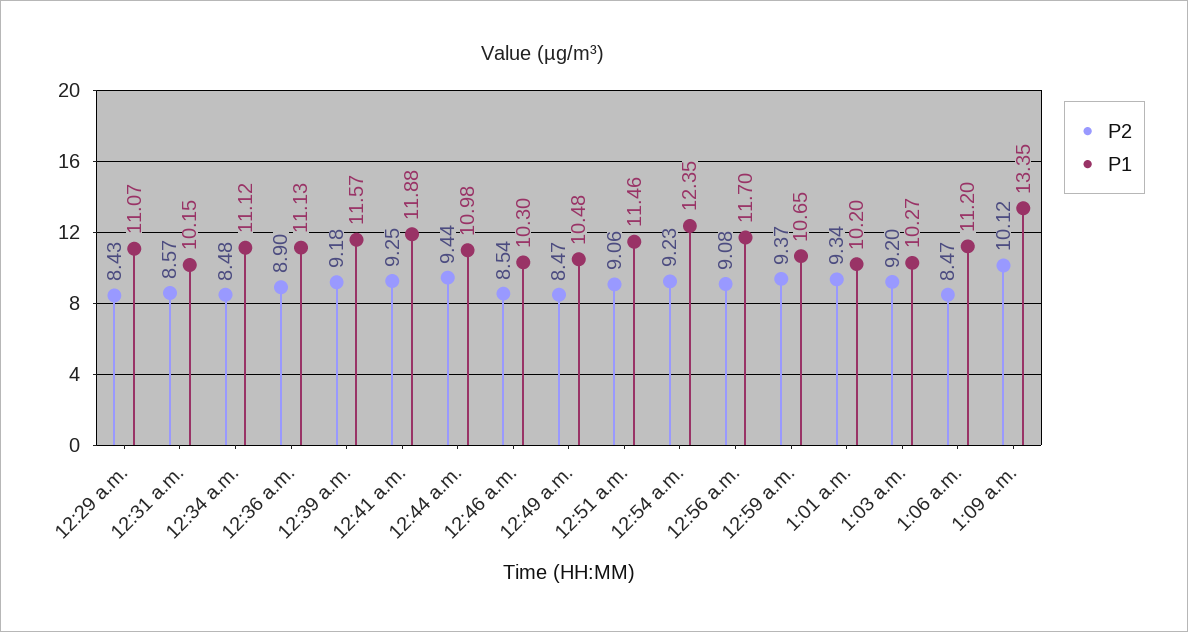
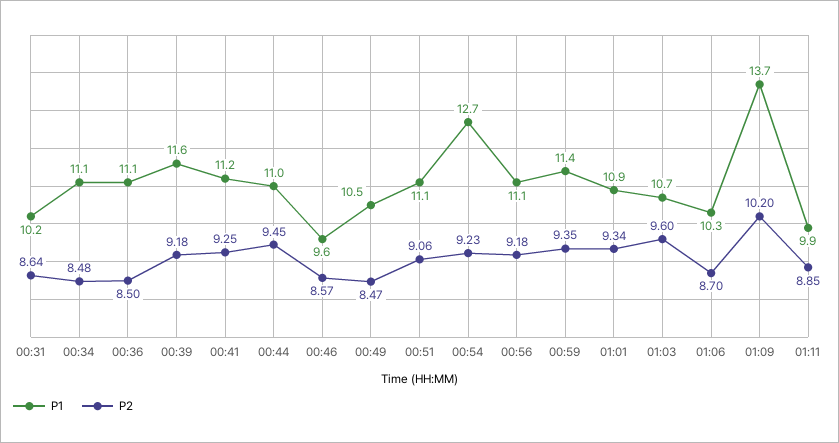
P2, 12:29 a.m.: 8.43 -> none
P1, 12:29 a.m.: 11.07 -> none
P2, 12:31 a.m.: 8.57 -> 8.64
P2, 12:36 a.m.: 8.9 -> 8.5
P1, 12:41 a.m.: 11.88 -> 11.2
P2, 12:44 a.m.: 9.44 -> 9.45
P2, 12:46 a.m.: 8.54 -> 8.57
P1, 12:46 a.m.: 10.3 -> 9.6
P1, 12:51 a.m.: 11.46 -> 11.1
P1, 12:54 a.m.: 12.35 -> 12.7
P2, 12:56 a.m.: 9.08 -> 9.18
P1, 12:56 a.m.: 11.7 -> 11.1
P2, 12:59 a.m.: 9.37 -> 9.35
P1, 12:59 a.m.: 10.65 -> 11.4
P1, 1:01 a.m.: 10.2 -> 10.9
P2, 1:03 a.m.: 9.2 -> 9.6
P1, 1:03 a.m.: 10.27 -> 10.7
P2, 1:06 a.m.: 8.47 -> 8.7
P1, 1:06 a.m.: 11.2 -> 10.3
P2, 1:09 a.m.: 10.12 -> 10.2
P1, 1:09 a.m.: 13.35 -> 13.7
P1, 01:11: none -> 9.9
P2, 01:11: none -> 8.85

